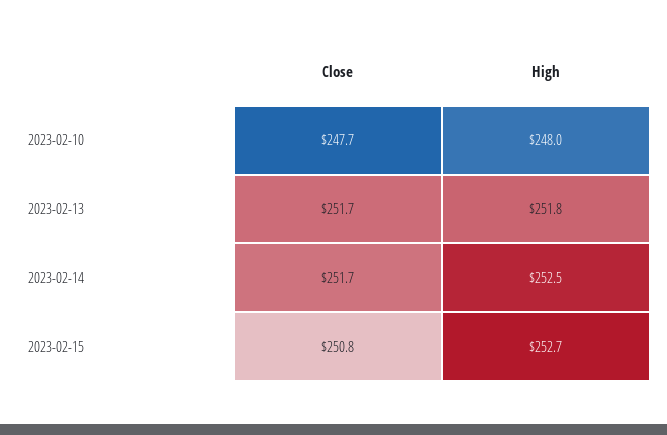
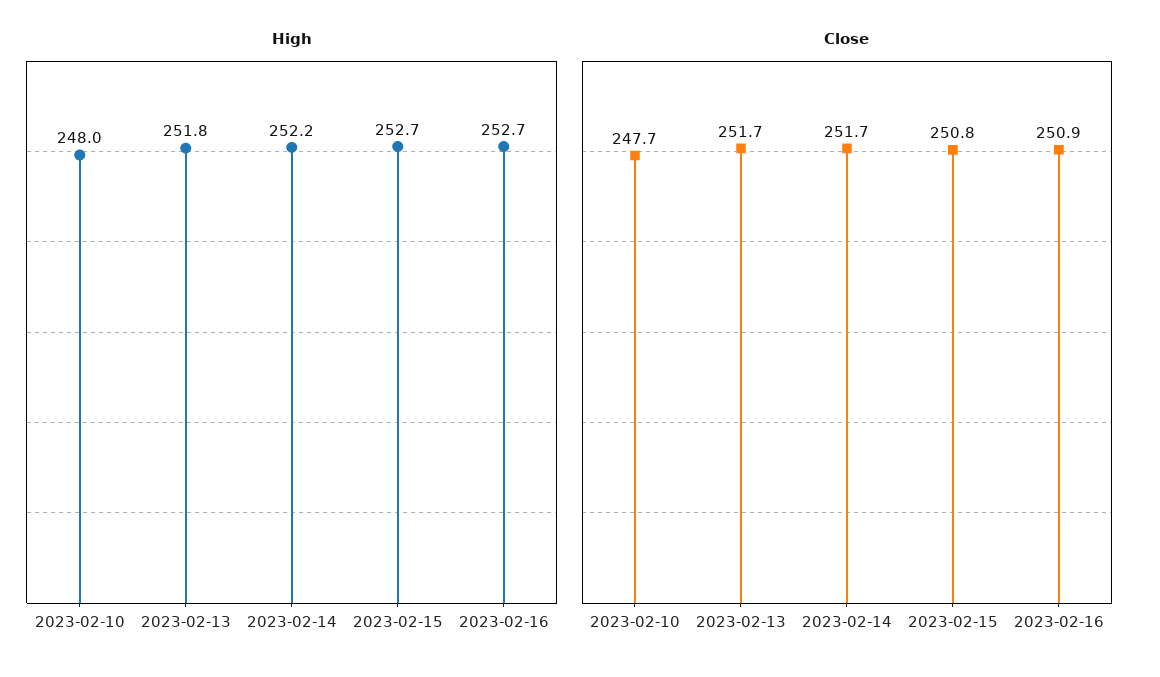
High, 2023-02-14: 252.5 -> 252.2
High, 2023-02-16: none -> 252.7
Close, 2023-02-16: none -> 250.9

